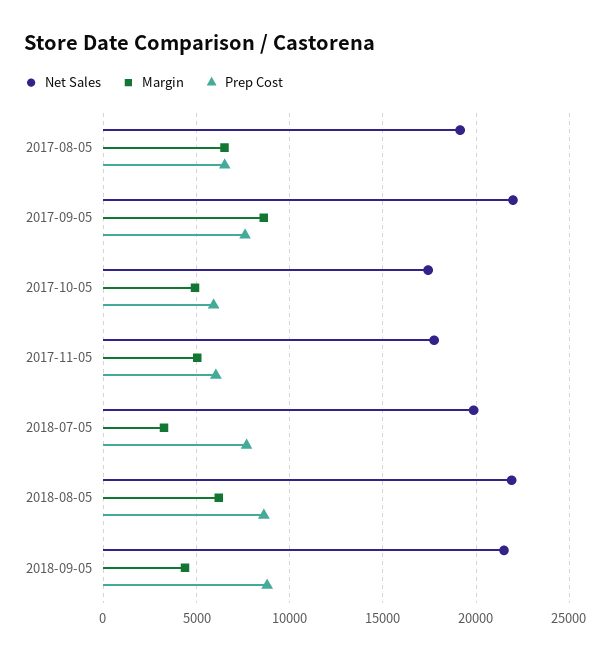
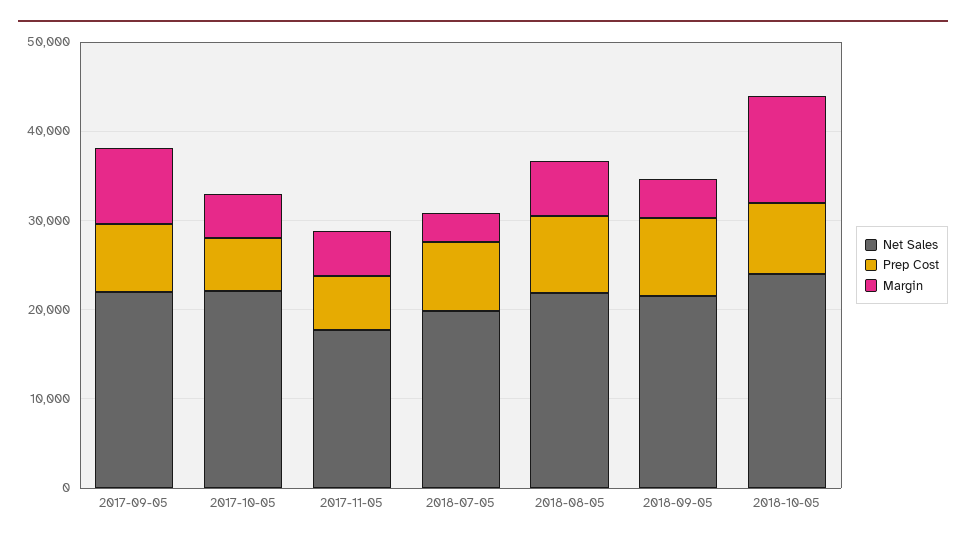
Net Sales, 2017-08-05: 19000 -> none
Margin, 2017-08-05: 6500 -> none
Prep Cost, 2017-08-05: 6500 -> none
Net Sales, 2017-10-05: 17500 -> 22000
Net Sales, 2018-10-05: none -> 24000
Prep Cost, 2018-10-05: none -> 8000
Margin, 2018-10-05: none -> 12000

